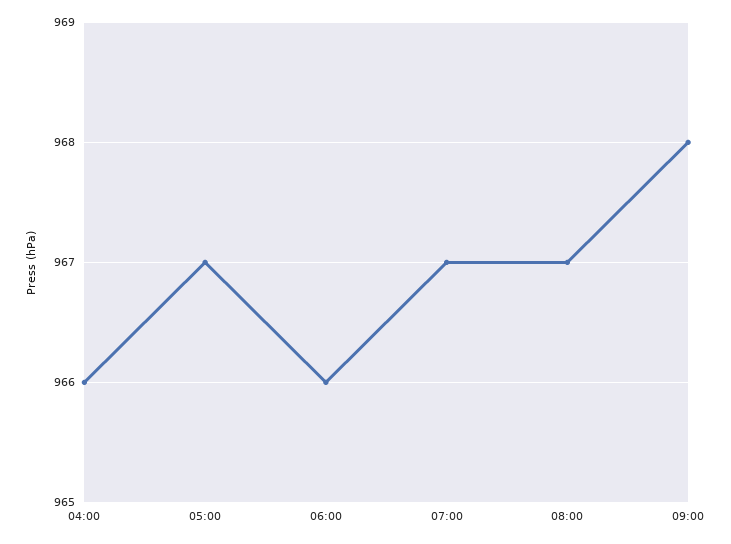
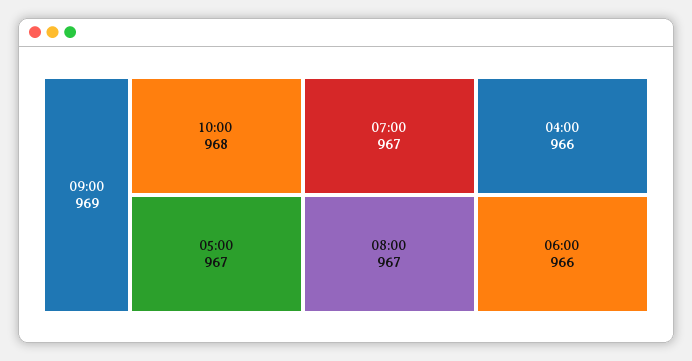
09:00: 968 -> 969
10:00: none -> 968

